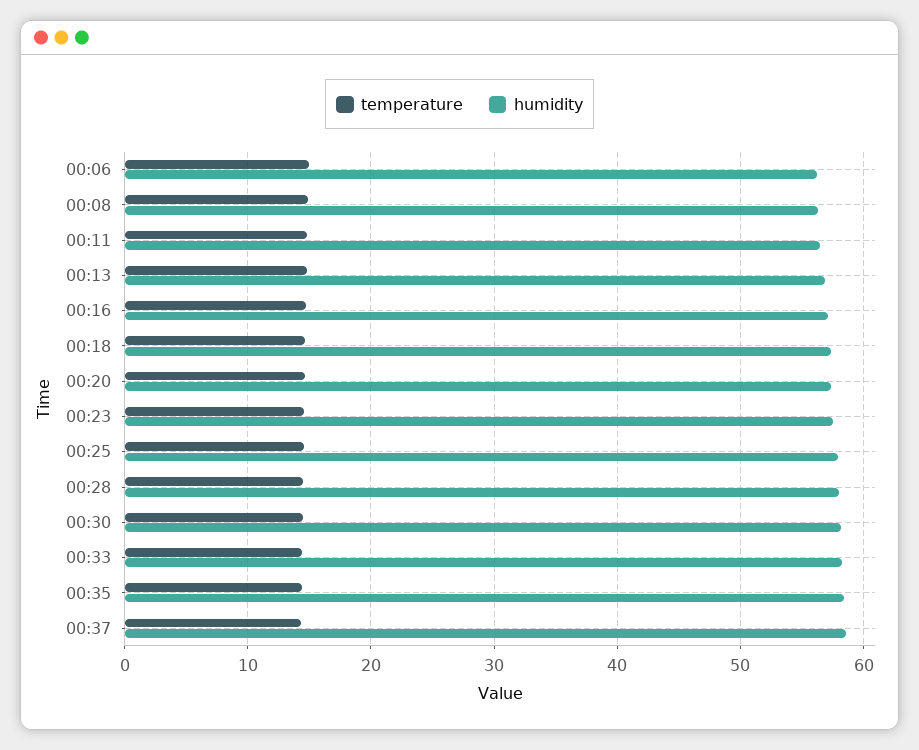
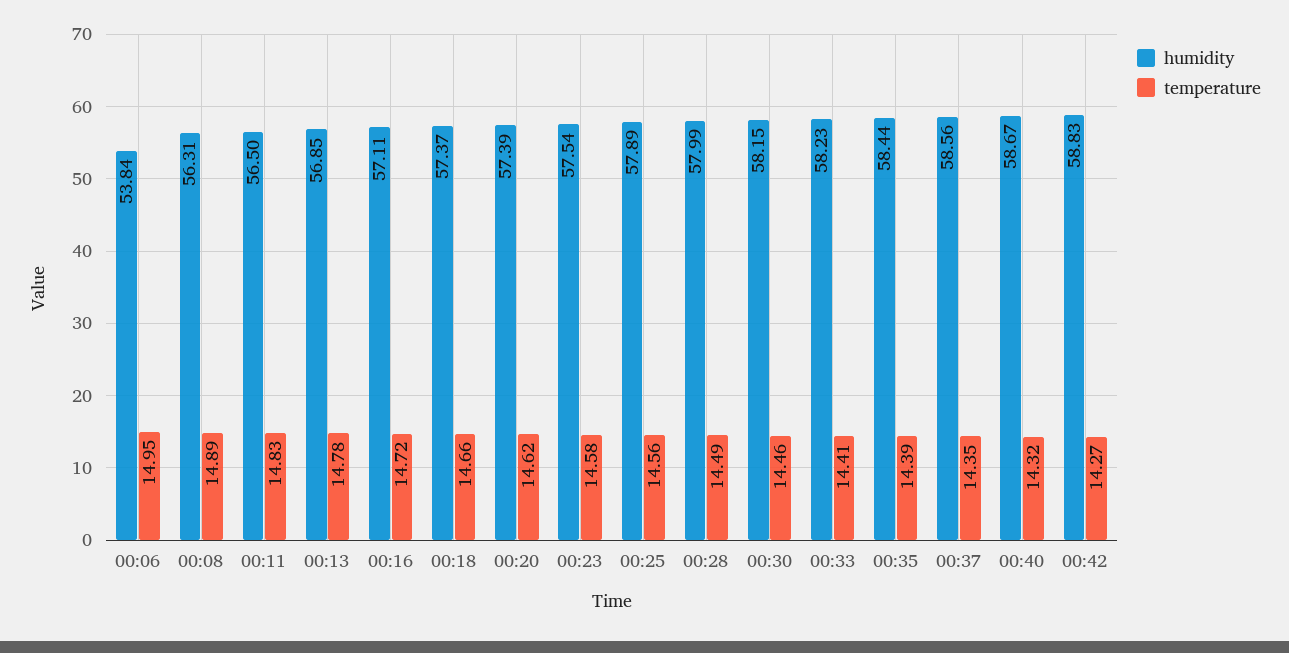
humidity, 00:06: 56 -> 53.84
humidity, 00:40: none -> 58.67
temperature, 00:40: none -> 14.32
humidity, 00:42: none -> 58.83
temperature, 00:42: none -> 14.27

